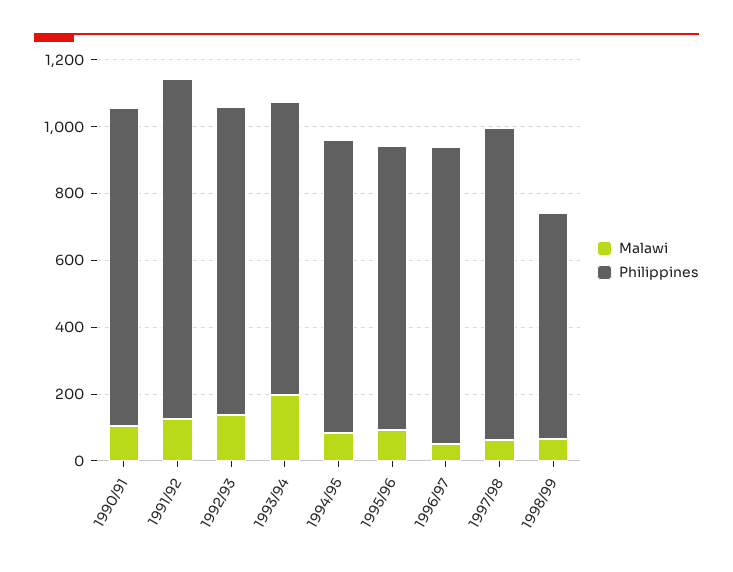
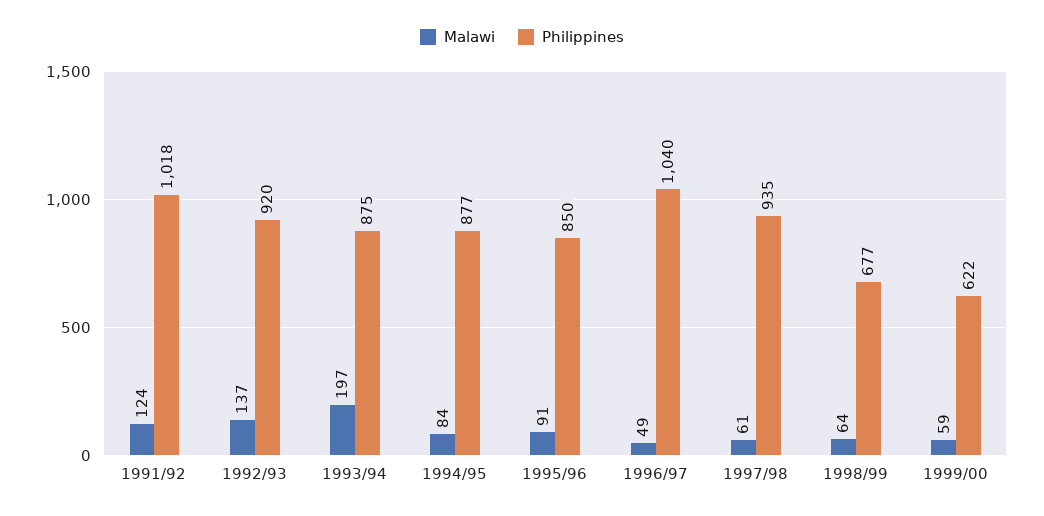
Malawi, 1990/91: 100 -> none
Philippines, 1990/91: 950 -> none
Philippines, 1996/97: 900 -> 1040
Malawi, 1999/00: none -> 59
Philippines, 1999/00: none -> 622

